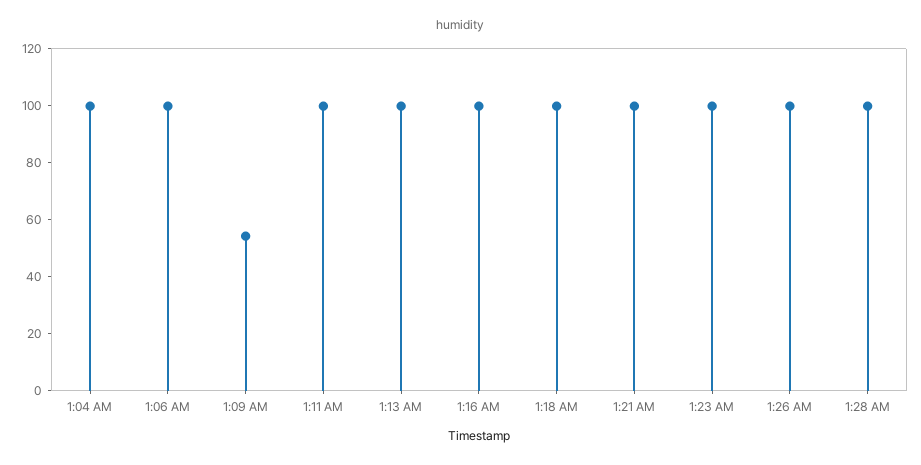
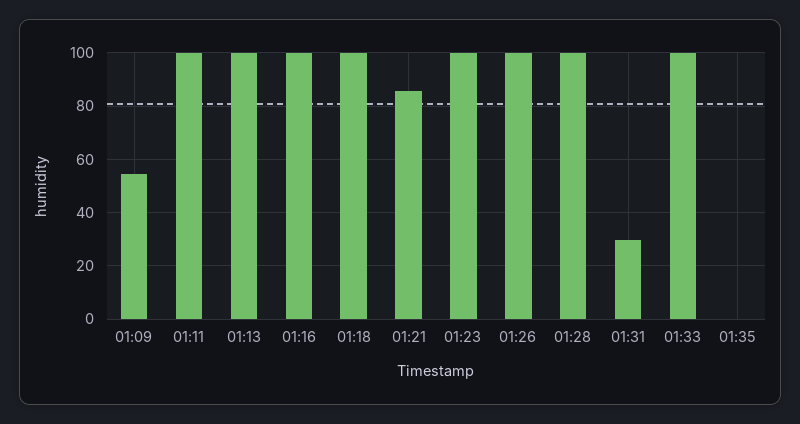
1:04 AM: 100 -> none
1:06 AM: 100 -> none
1:21 AM: 100 -> 85
01:31: none -> 30
01:33: none -> 100
01:35: none -> 0

